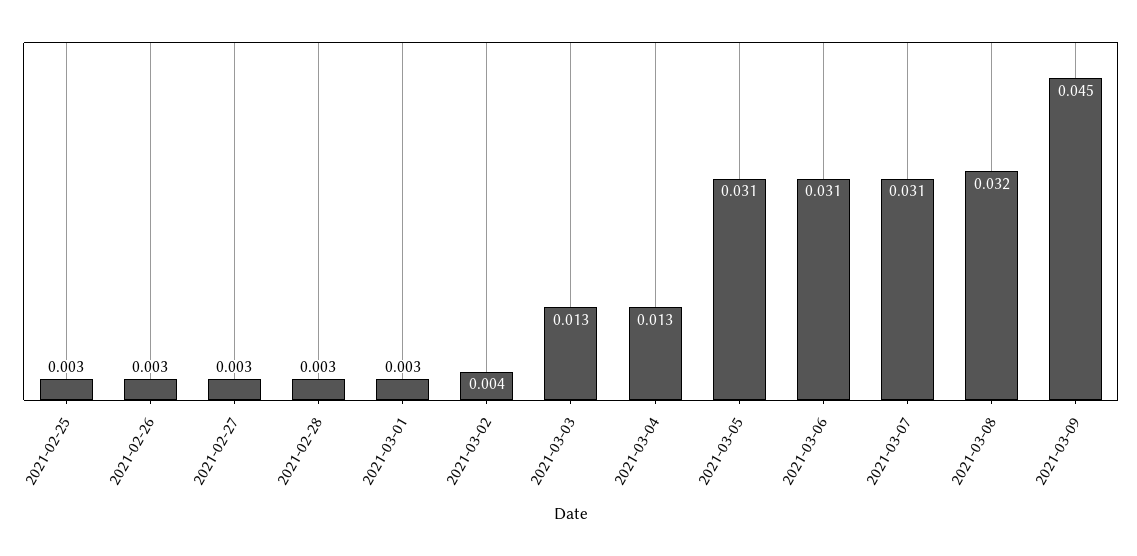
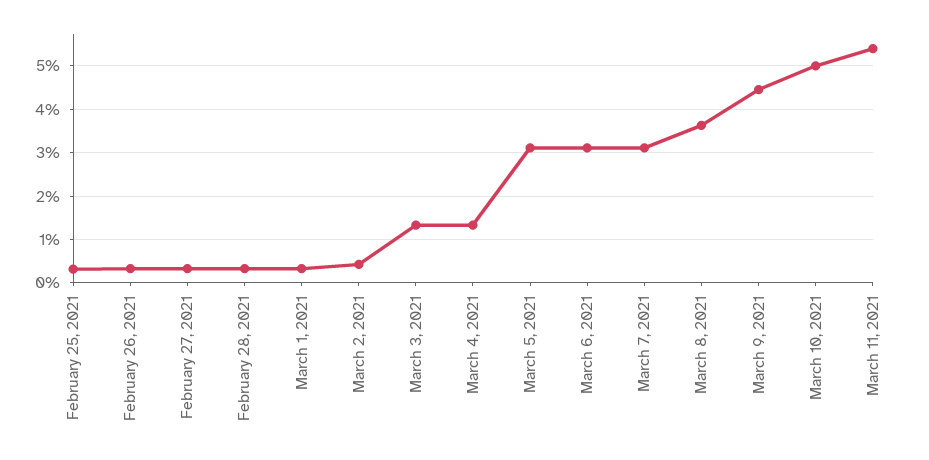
2021-03-08: 0.032 -> 0.036
March 10, 2021: none -> 0.05
March 11, 2021: none -> 0.054

